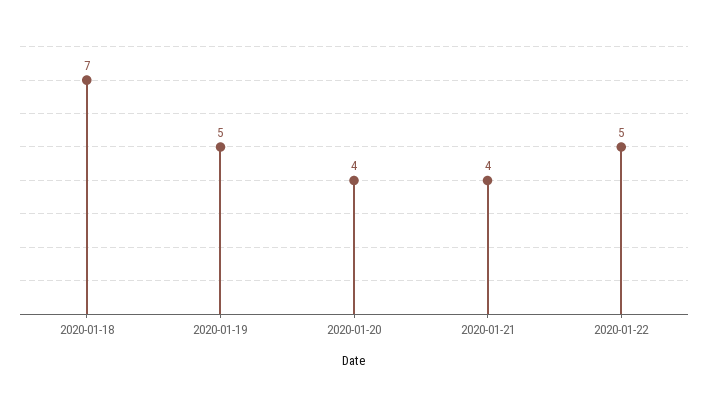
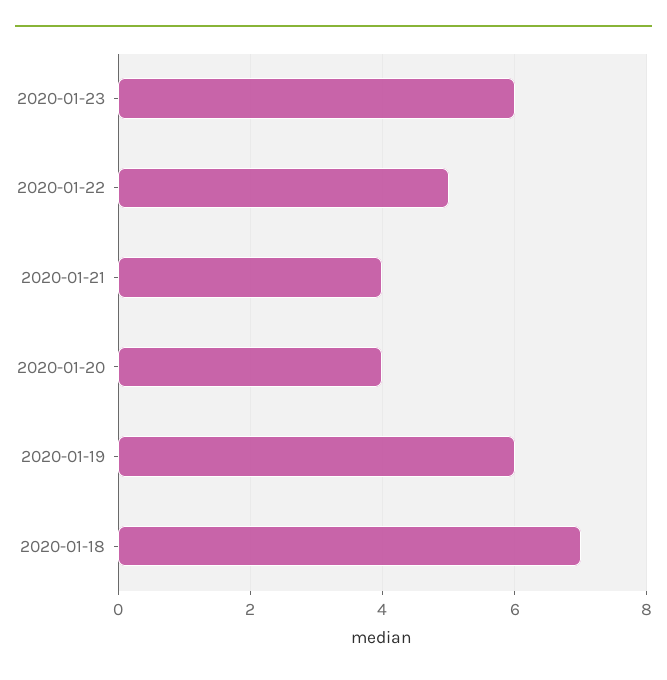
2020-01-19: 5 -> 6
2020-01-23: none -> 6

